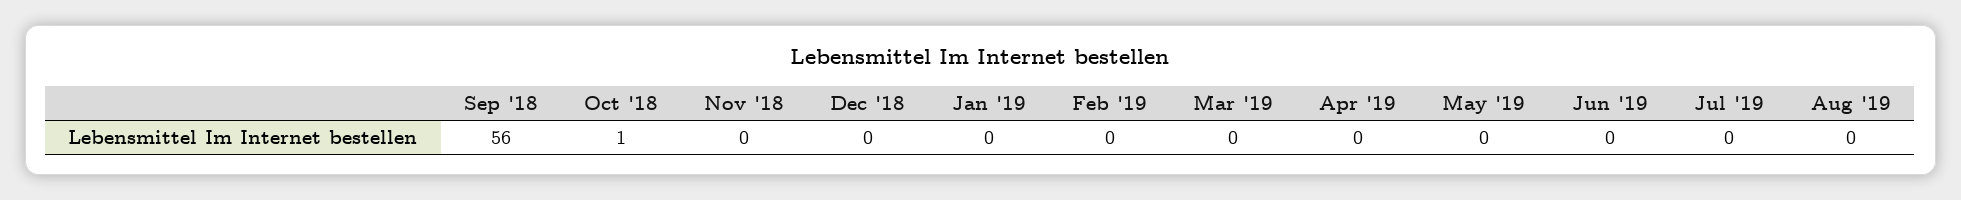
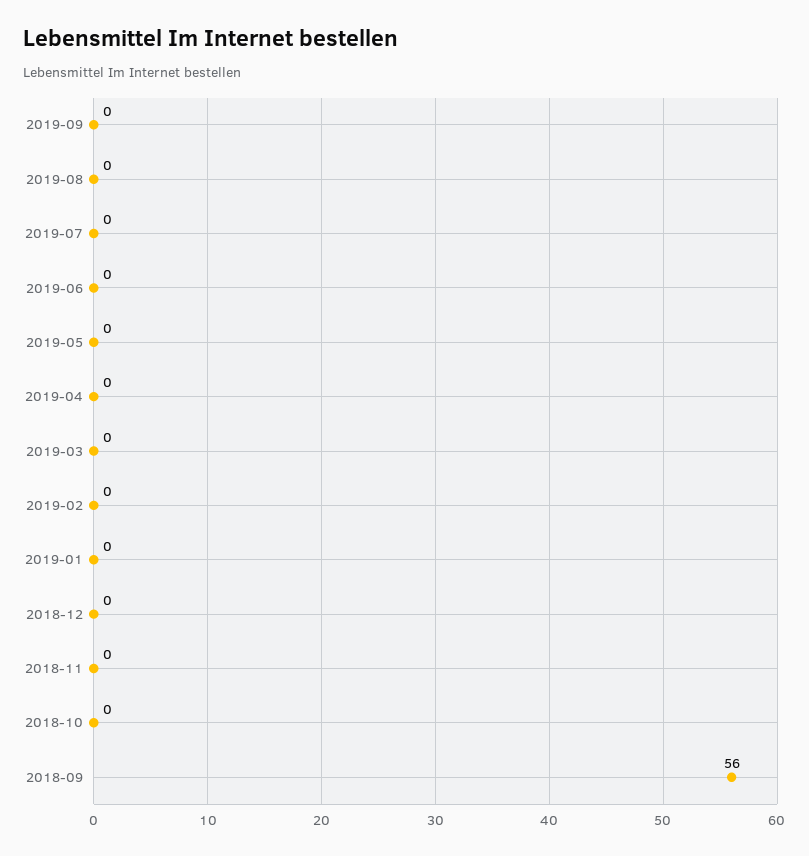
Oct '18: 1 -> 0
2019-09: none -> 0

